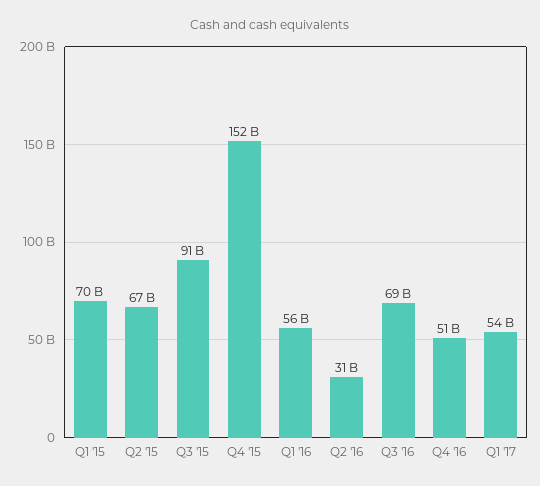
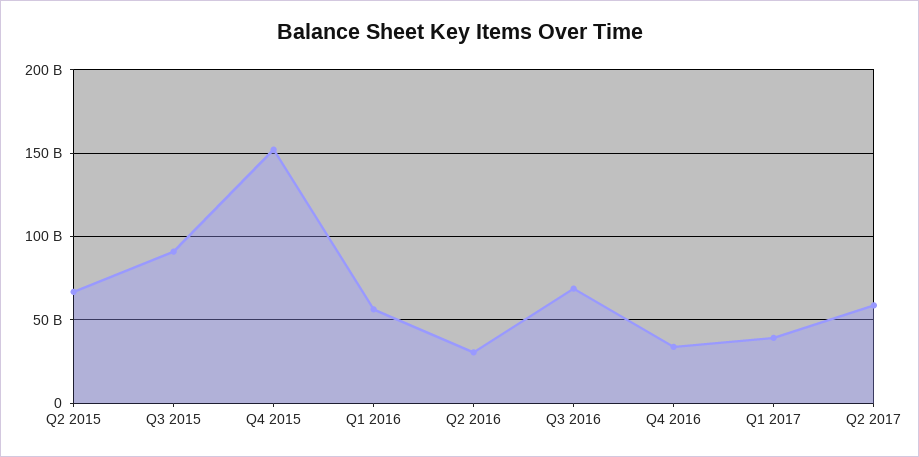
Q1 '15: 70000000000 -> none
Q4 '16: 51000000000 -> 35000000000
Q1 '17: 54000000000 -> 40000000000
Q2 2017: none -> 60000000000

